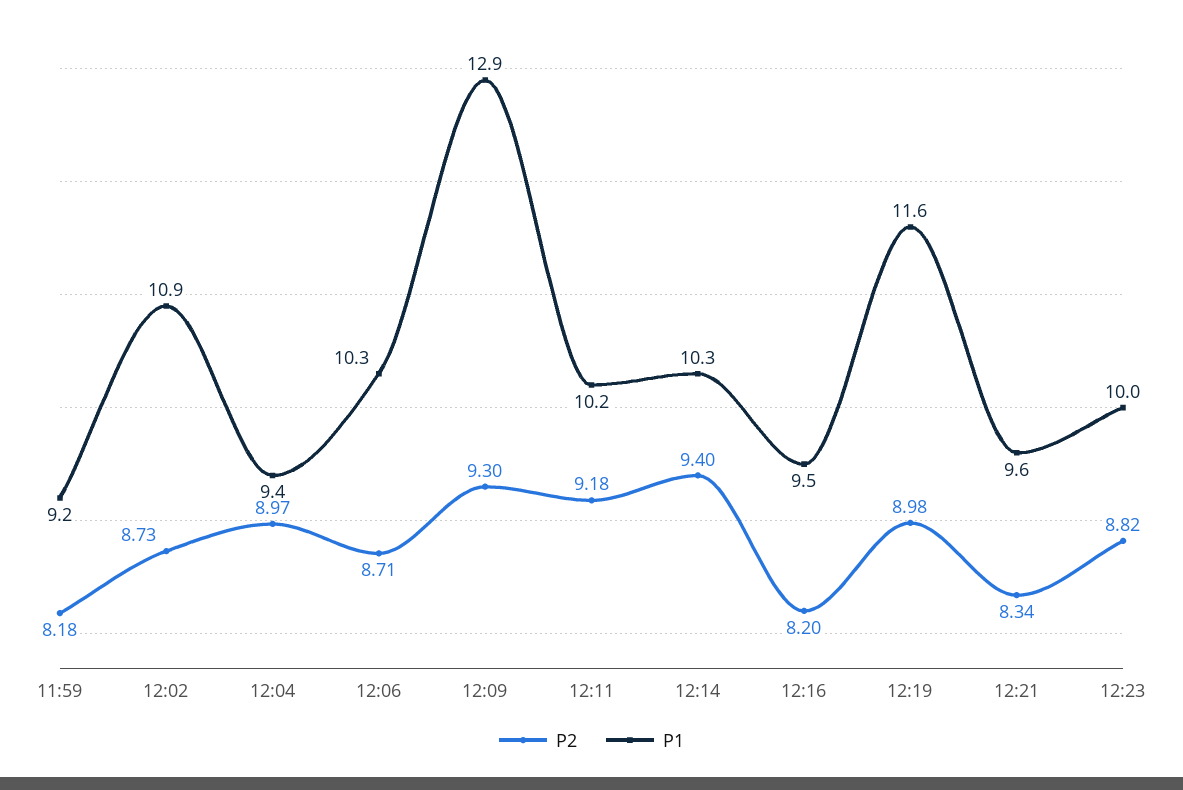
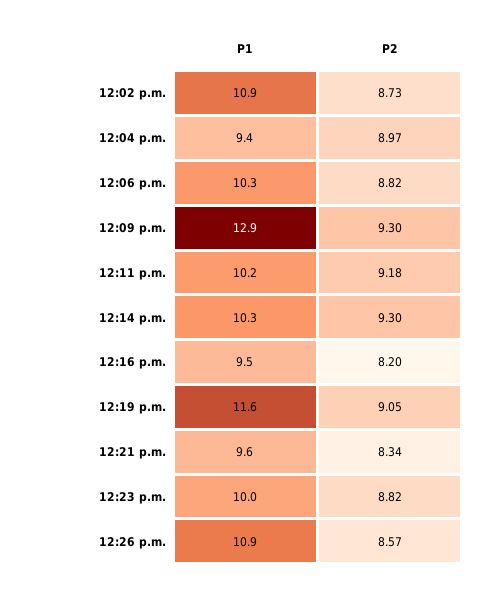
P2, 11:59: 8.18 -> none
P1, 11:59: 9.2 -> none
P2, 12:06: 8.71 -> 8.82
P2, 12:14: 9.4 -> 9.3
P2, 12:19: 8.98 -> 9.05
P1, 12:26 p.m.: none -> 10.9
P2, 12:26 p.m.: none -> 8.57

